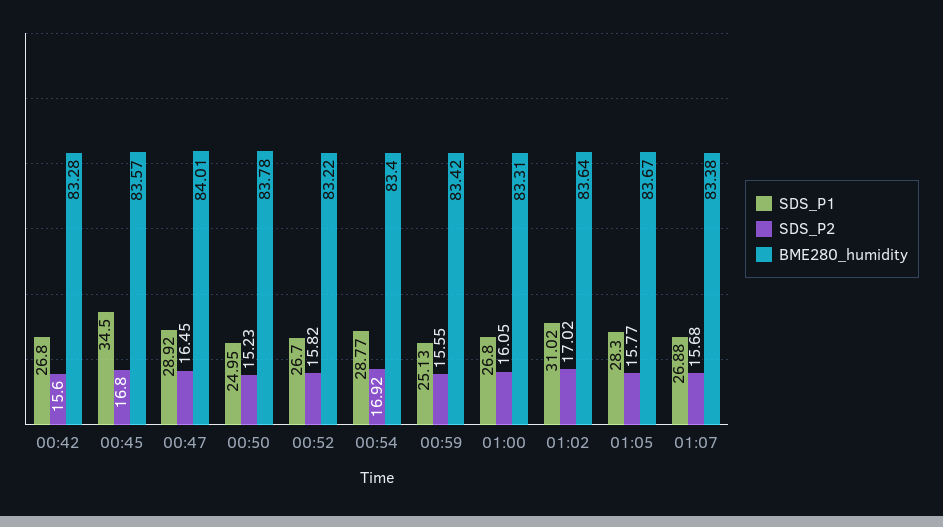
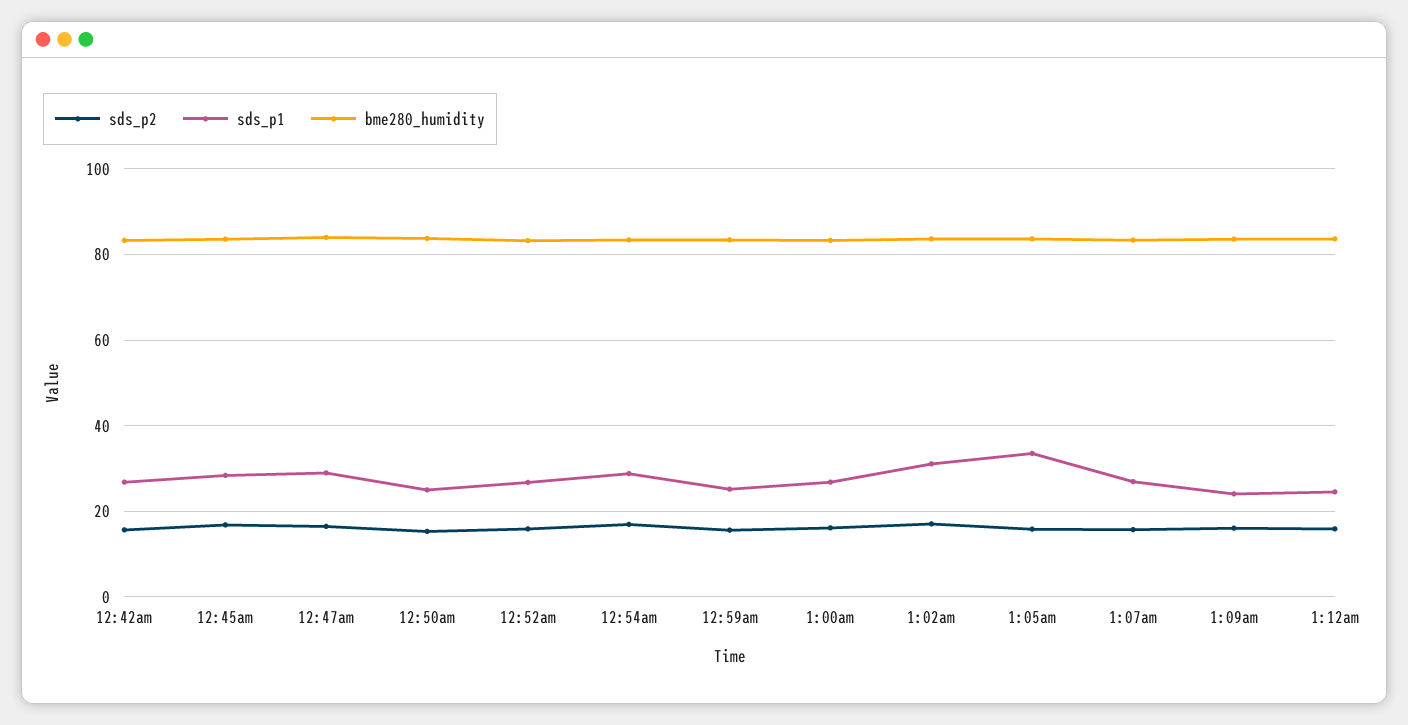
SDS_P1, 00:45: 34.5 -> 28
SDS_P1, 01:05: 28.3 -> 34
SDS_P2, 1:09am: none -> 16
SDS_P1, 1:09am: none -> 24
BME280_humidity, 1:09am: none -> 84
SDS_P2, 1:12am: none -> 16
SDS_P1, 1:12am: none -> 24
BME280_humidity, 1:12am: none -> 84

